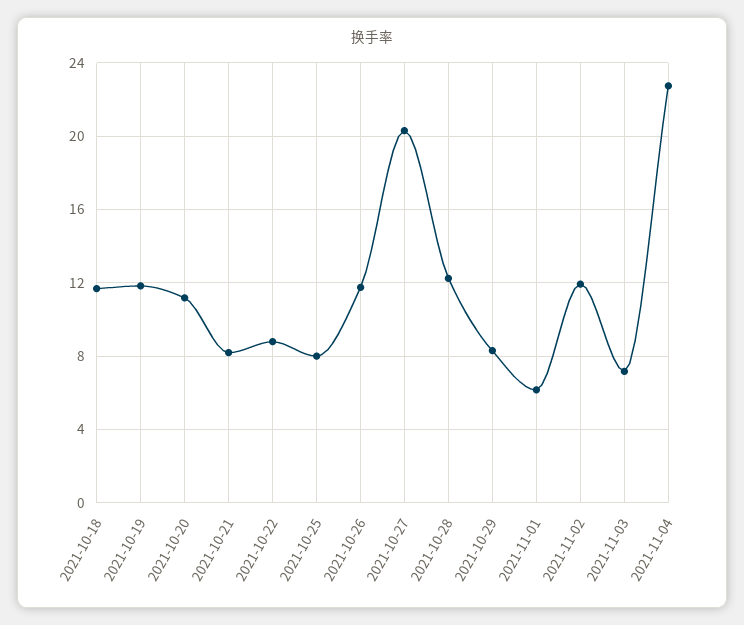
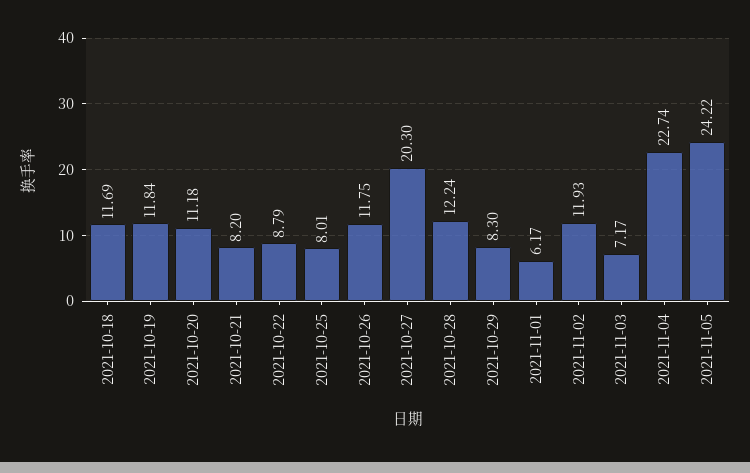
2021-11-05: none -> 24.22

